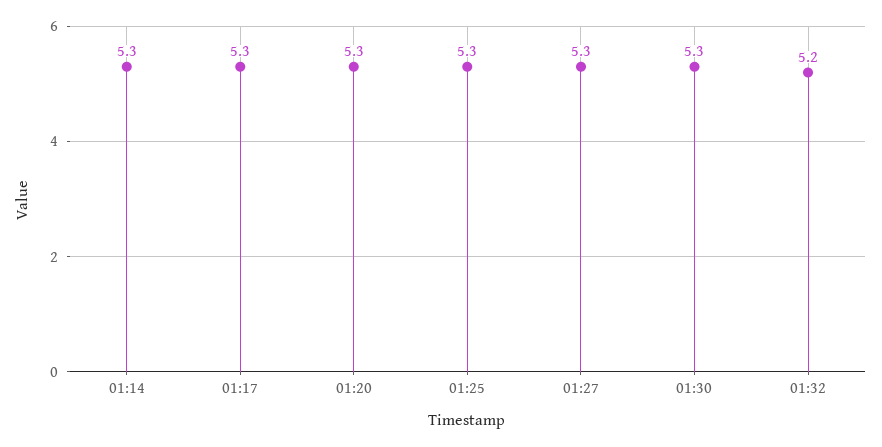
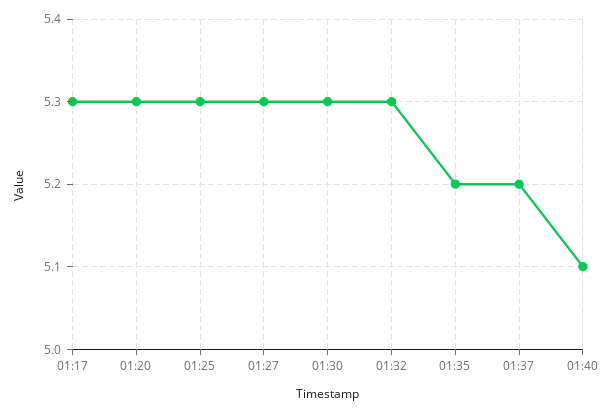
01:14: 5.3 -> none
01:32: 5.2 -> 5.3
01:35: none -> 5.2
01:37: none -> 5.2
01:40: none -> 5.1

